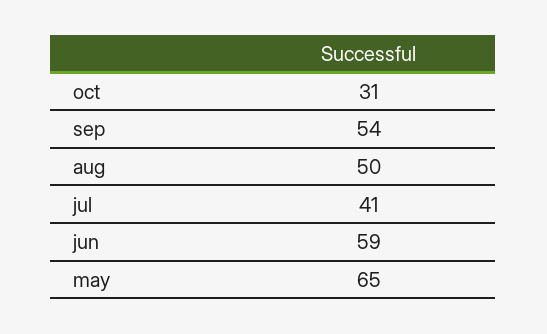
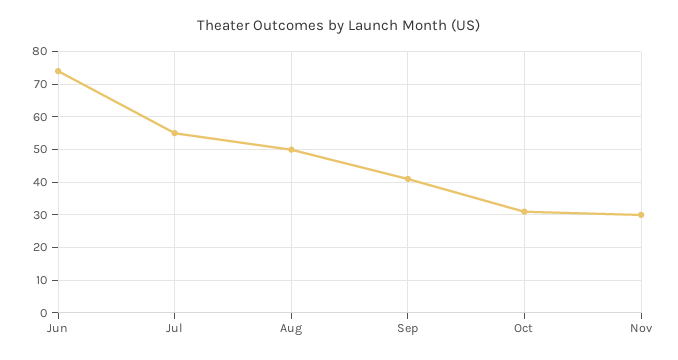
sep: 54 -> 40
jul: 41 -> 55
jun: 59 -> 75
may: 65 -> none
Nov: none -> 30

